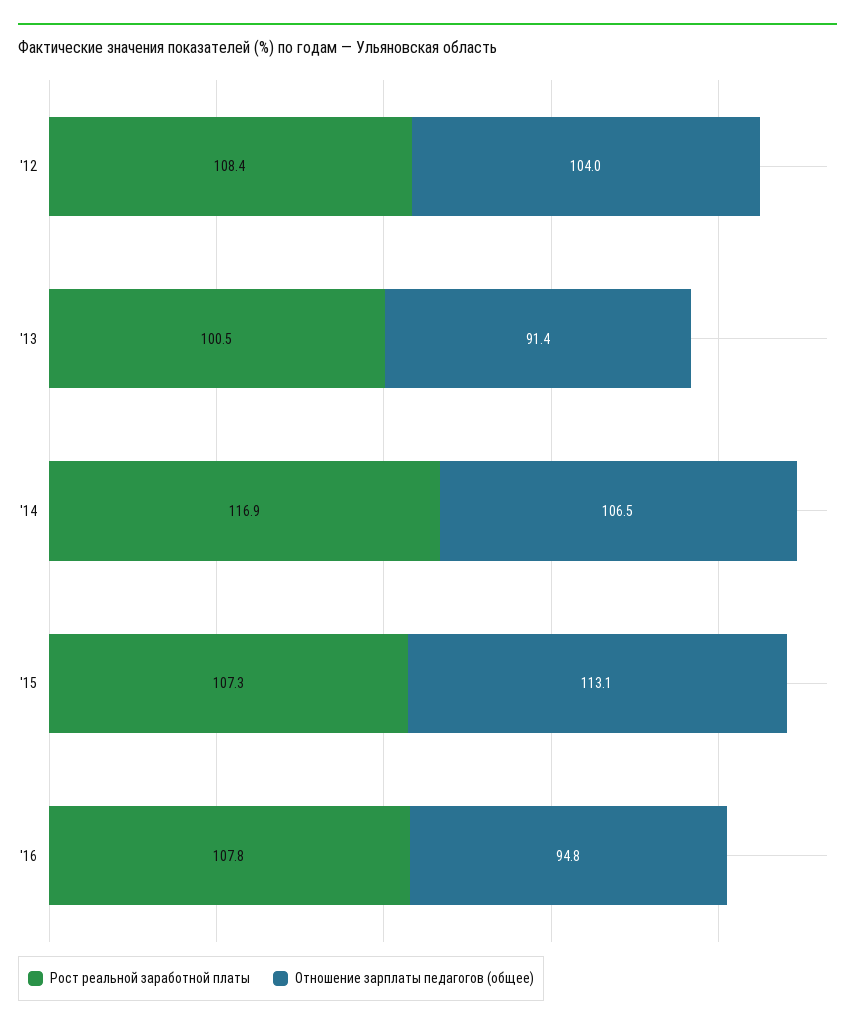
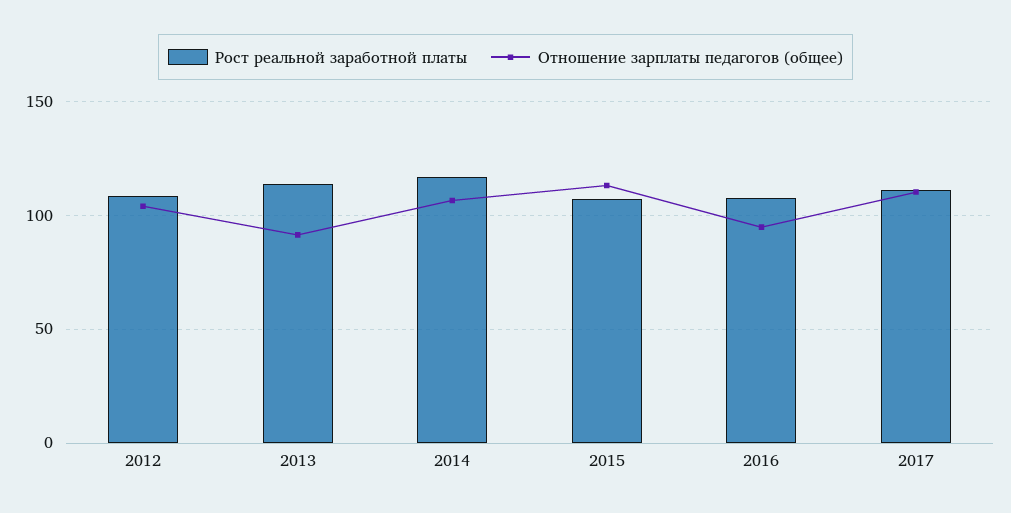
Рост реальной заработной платы, '13: 100.5 -> 115
Рост реальной заработной платы, 2017: none -> 110
Отношение зарплаты педагогов (общее), 2017: none -> 110

